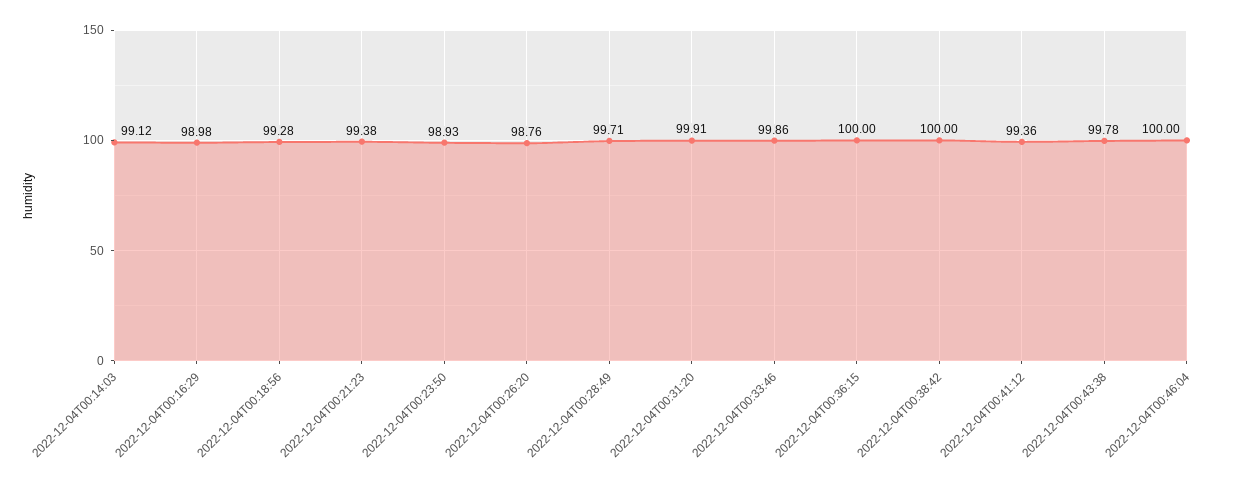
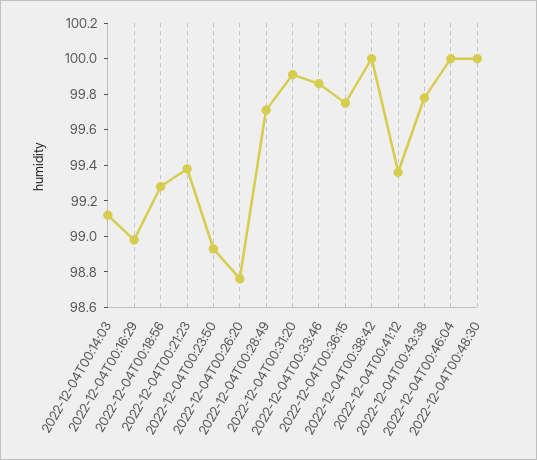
2022-12-04T00:36:15: 100 -> 99.75
2022-12-04T00:48:30: none -> 100

